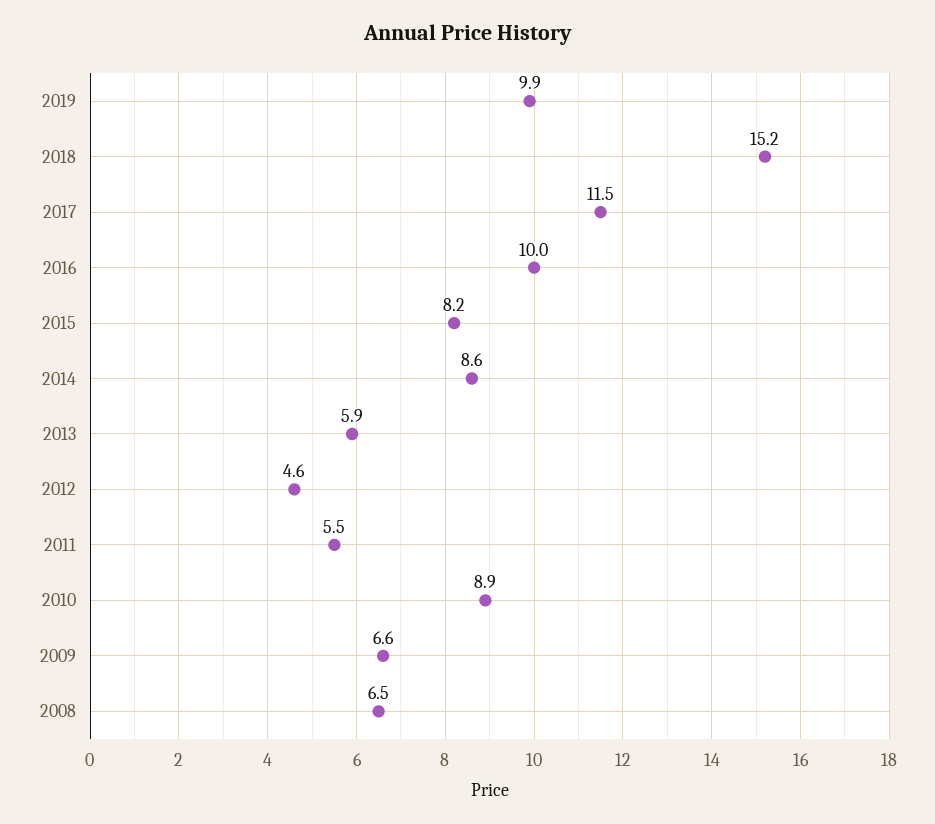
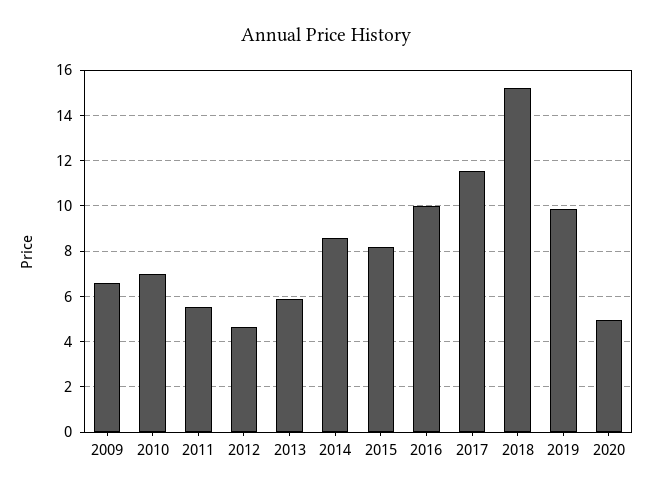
2010: 8.9 -> 7
2008: 6.5 -> none
2020: none -> 5

